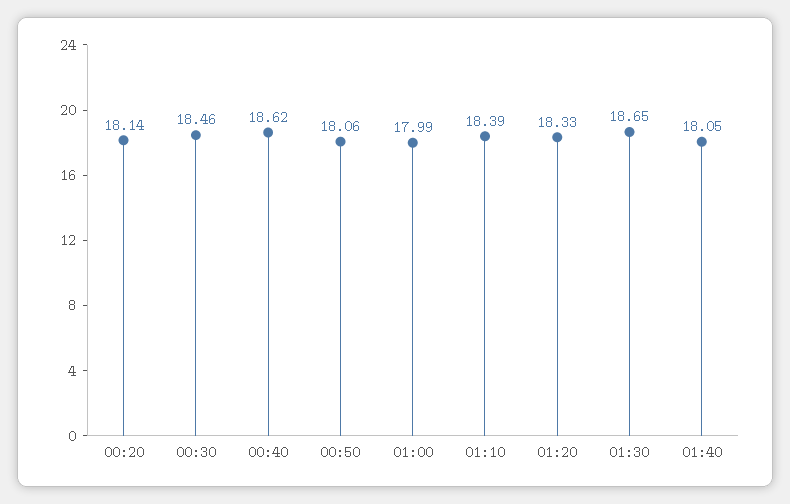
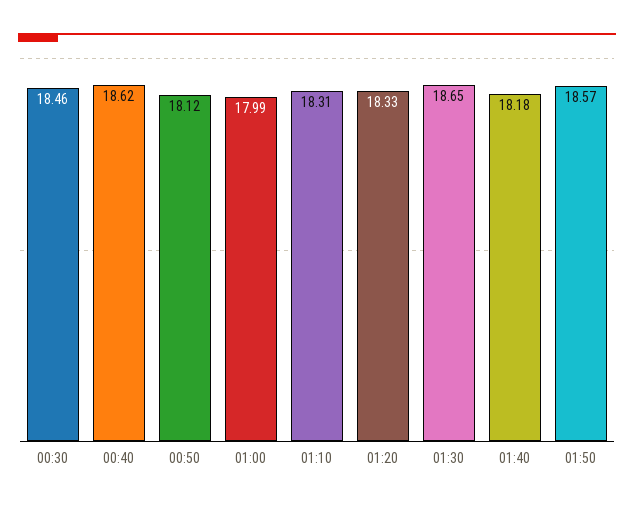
00:20: 18.14 -> none
00:50: 18.06 -> 18.12
01:10: 18.39 -> 18.31
01:40: 18.05 -> 18.18
01:50: none -> 18.57

